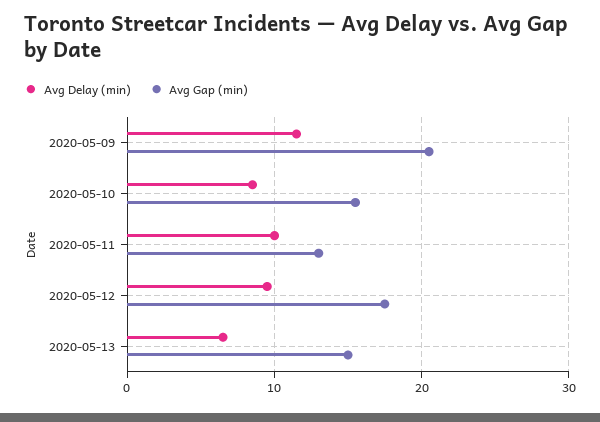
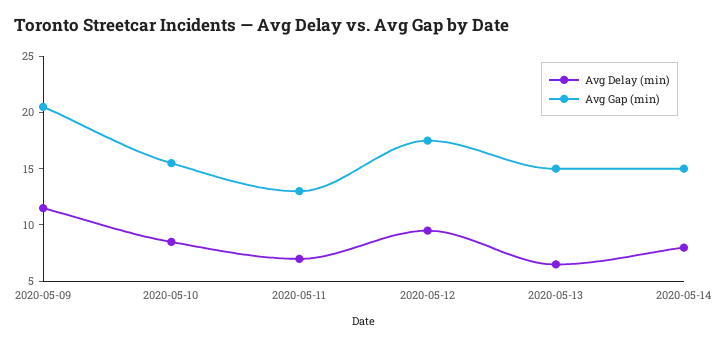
Avg Delay (min), 2020-05-11: 10 -> 7
Avg Delay (min), 2020-05-14: none -> 8
Avg Gap (min), 2020-05-14: none -> 15

